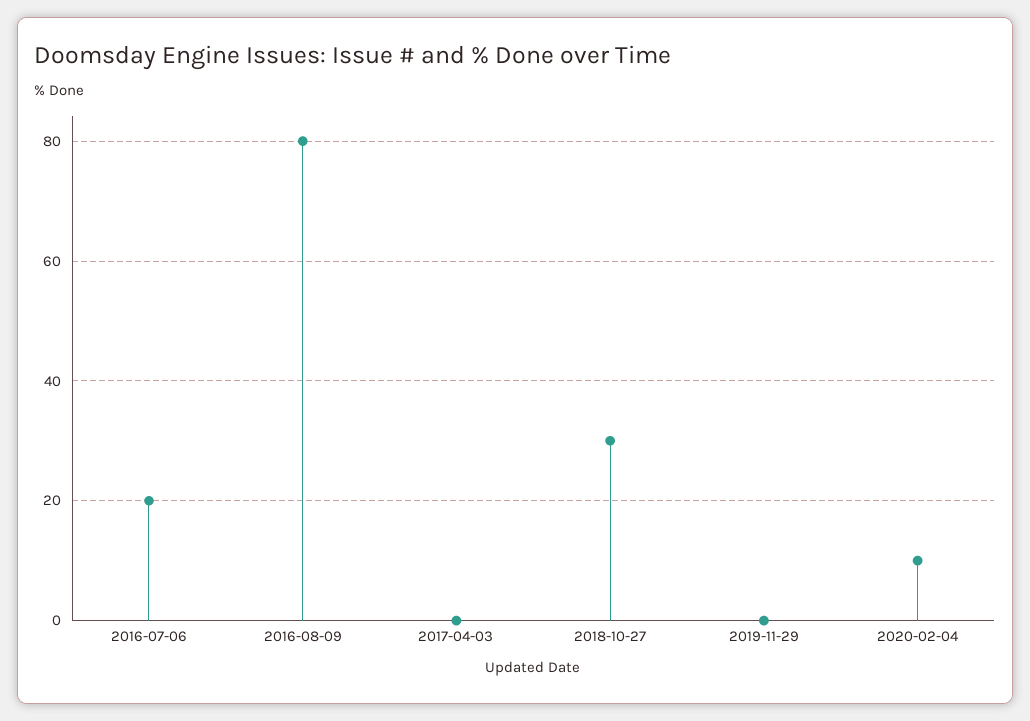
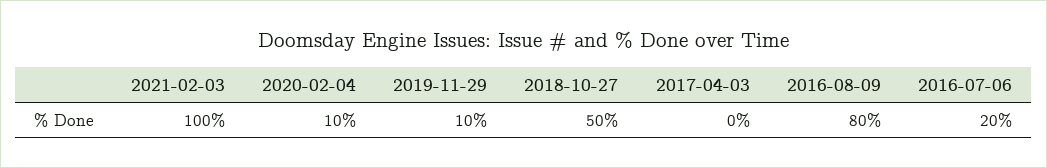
2018-10-27: 30 -> 50
2019-11-29: 0 -> 10
2021-02-03: none -> 100

